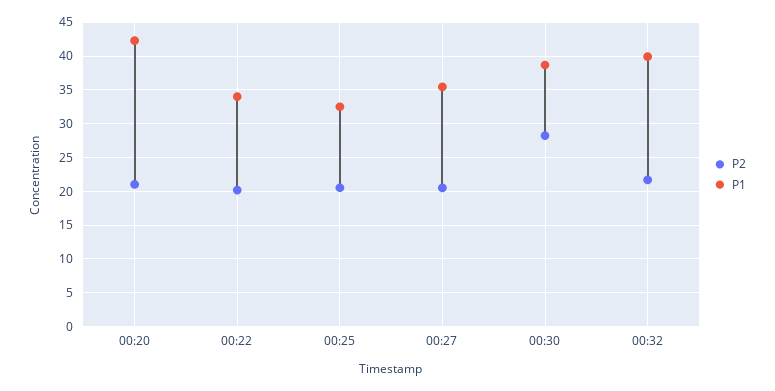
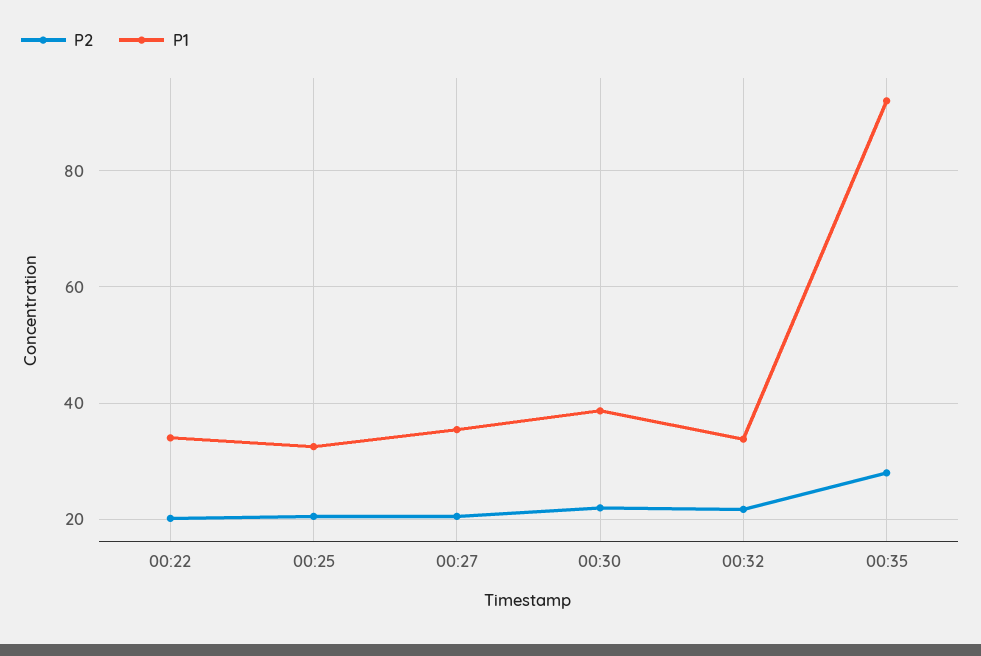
P2, 00:20: 21 -> none
P1, 00:20: 42 -> none
P2, 00:30: 28 -> 22
P1, 00:32: 40 -> 34
P2, 00:35: none -> 28
P1, 00:35: none -> 92

